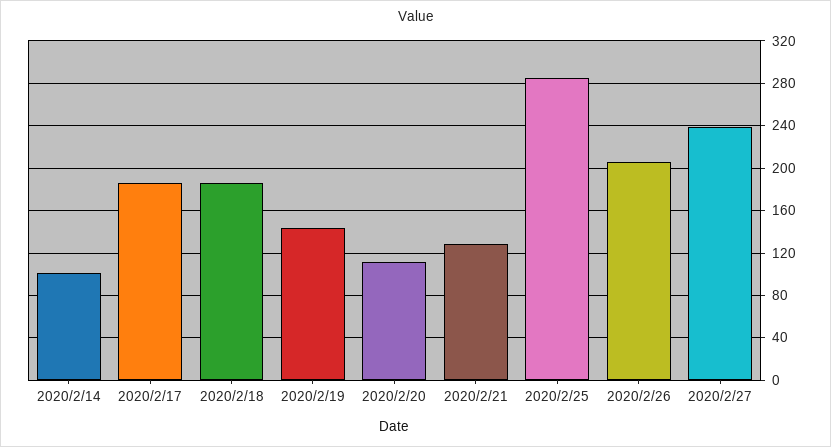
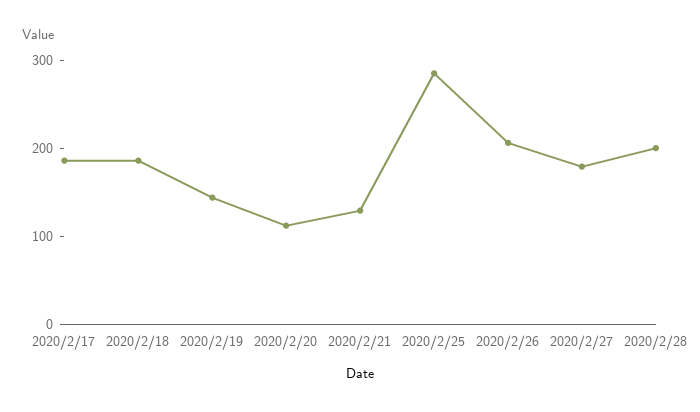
2020/2/14: 100 -> none
2020/2/27: 240 -> 180
2020/2/28: none -> 200

